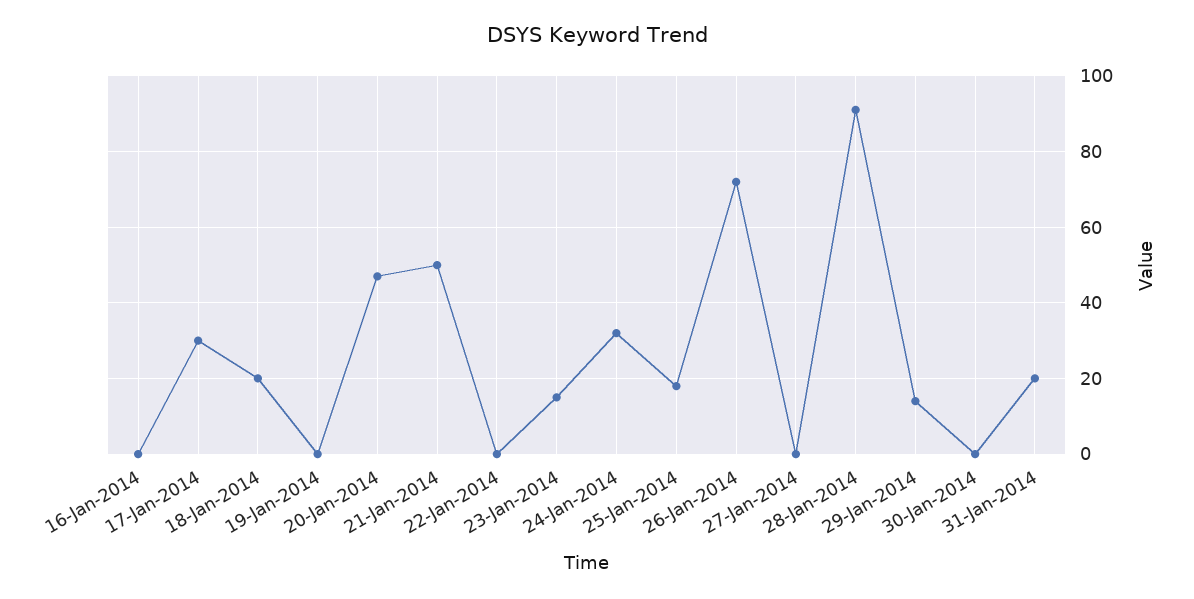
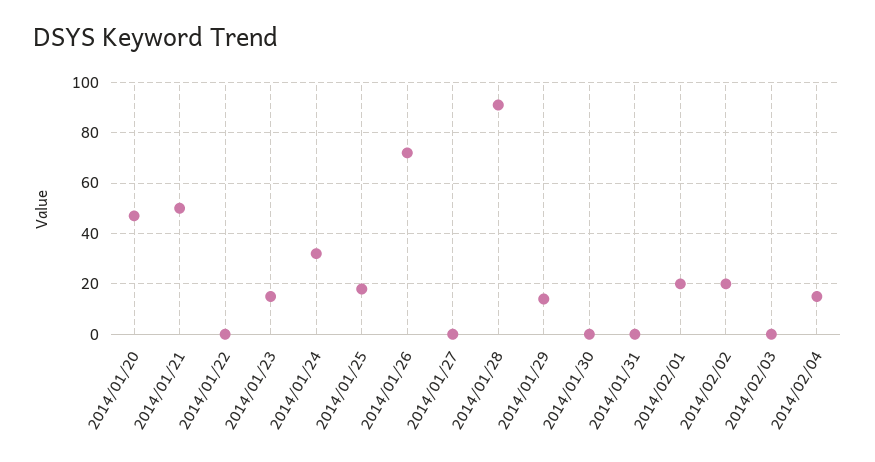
16-Jan-2014: 0 -> none
17-Jan-2014: 30 -> none
18-Jan-2014: 20 -> none
19-Jan-2014: 0 -> none
31-Jan-2014: 20 -> 0
2014/02/01: none -> 20
2014/02/02: none -> 20
2014/02/03: none -> 0
2014/02/04: none -> 15

